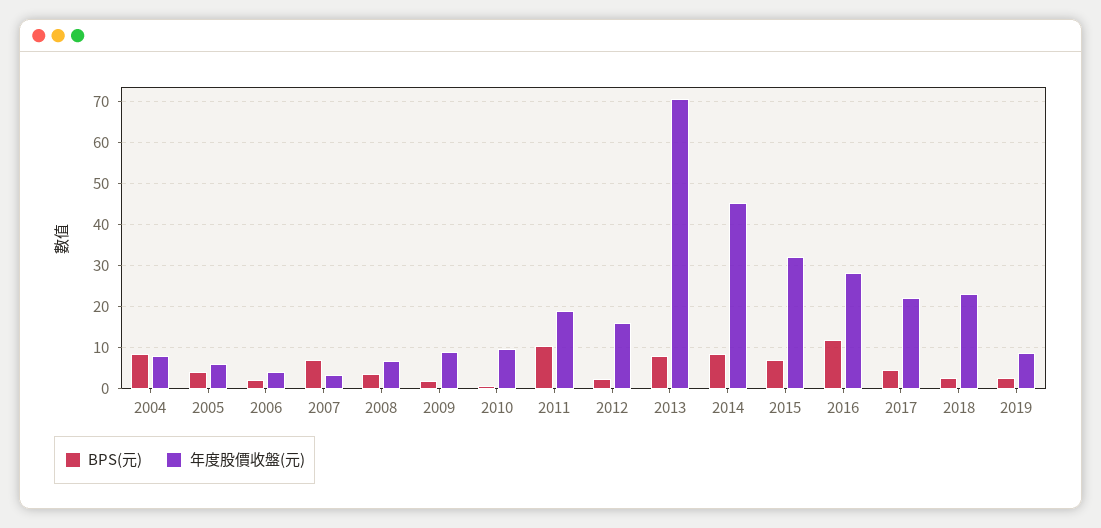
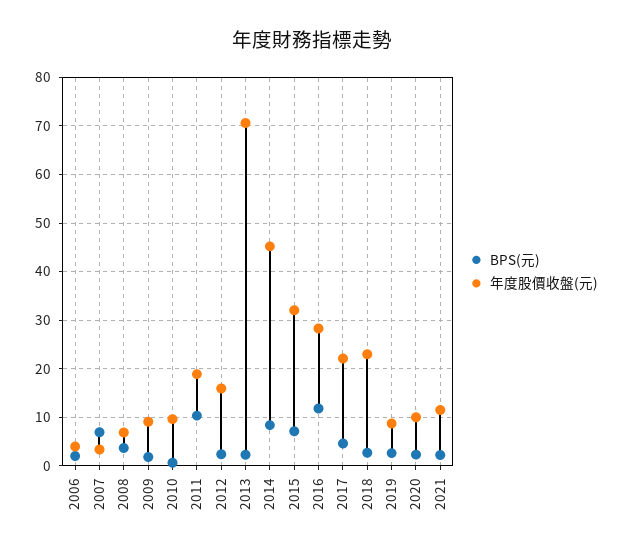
BPS(元), 2004: 8 -> none
年度股價收盤(元), 2004: 8 -> none
BPS(元), 2005: 4 -> none
年度股價收盤(元), 2005: 6 -> none
BPS(元), 2013: 8 -> 2
BPS(元), 2020: none -> 2
年度股價收盤(元), 2020: none -> 10
BPS(元), 2021: none -> 2
年度股價收盤(元), 2021: none -> 12

